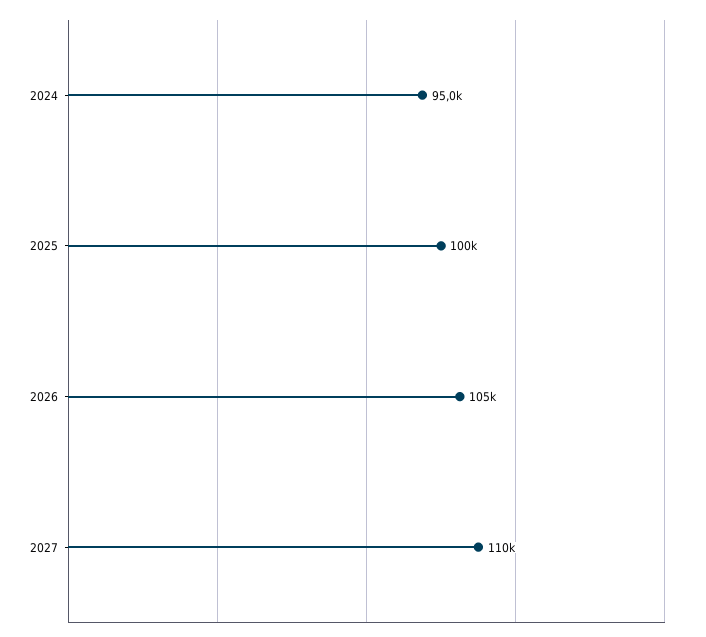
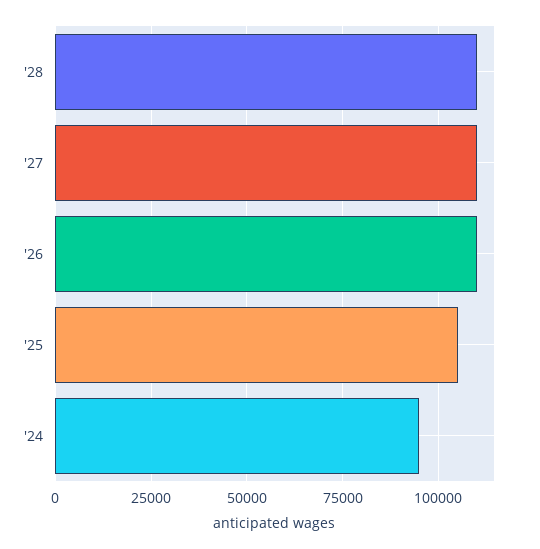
2025: 100000 -> 105000
2026: 105000 -> 110000
'28: none -> 110000

